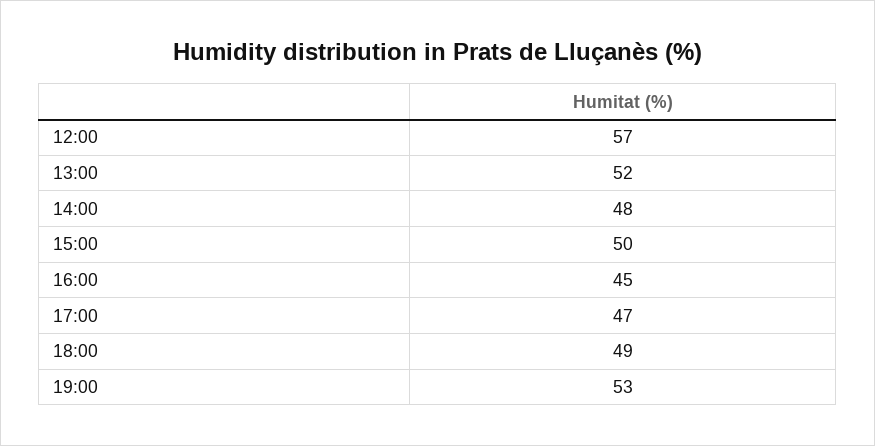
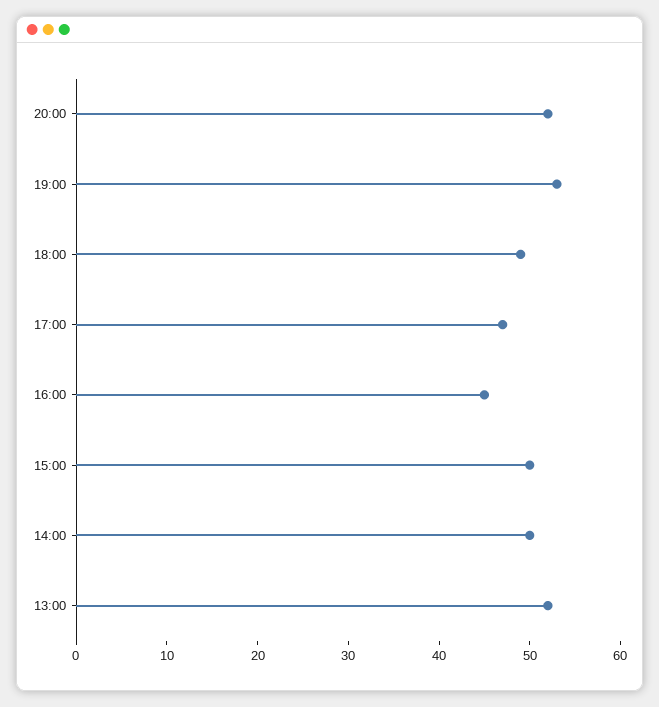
12:00: 57 -> none
14:00: 48 -> 50
20:00: none -> 52

